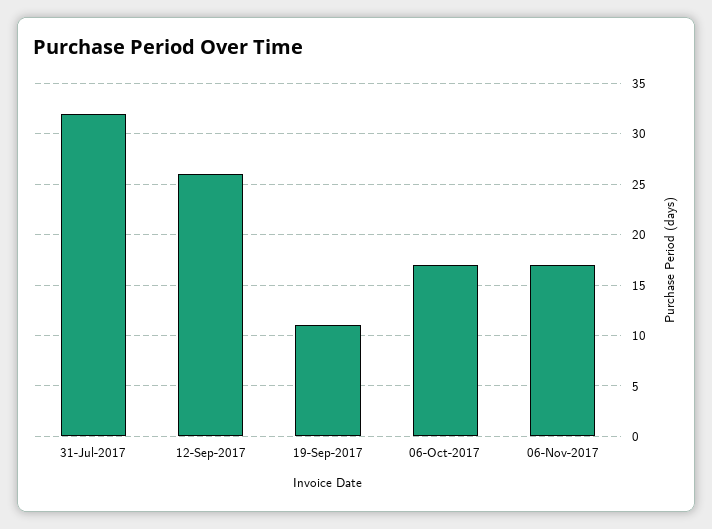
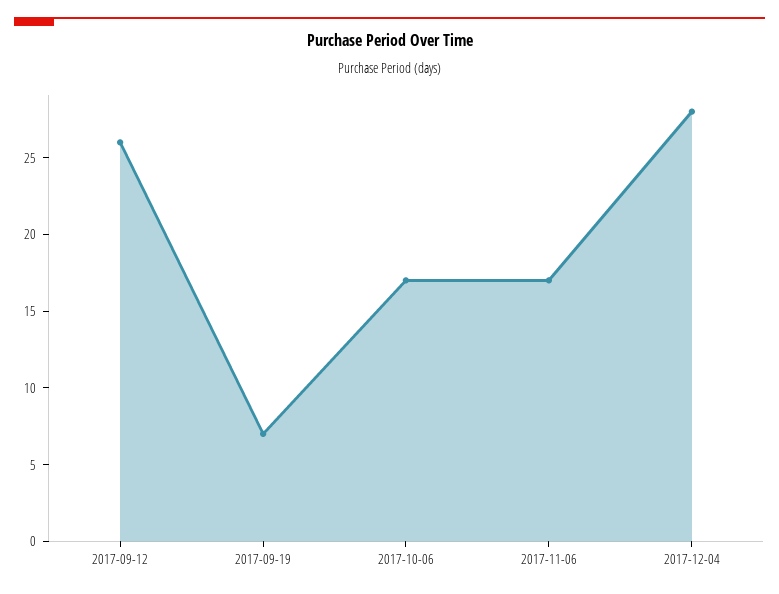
31-Jul-2017: 32 -> none
19-Sep-2017: 11 -> 7
2017-12-04: none -> 28

